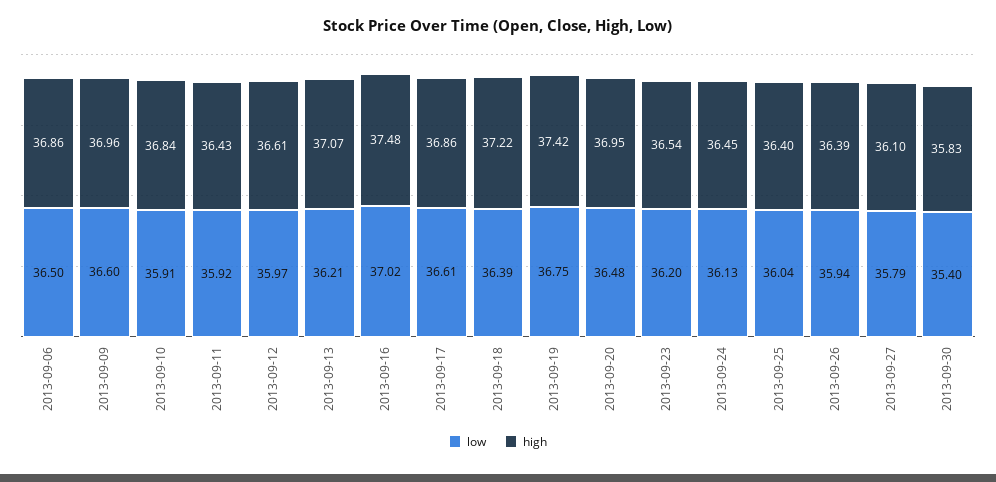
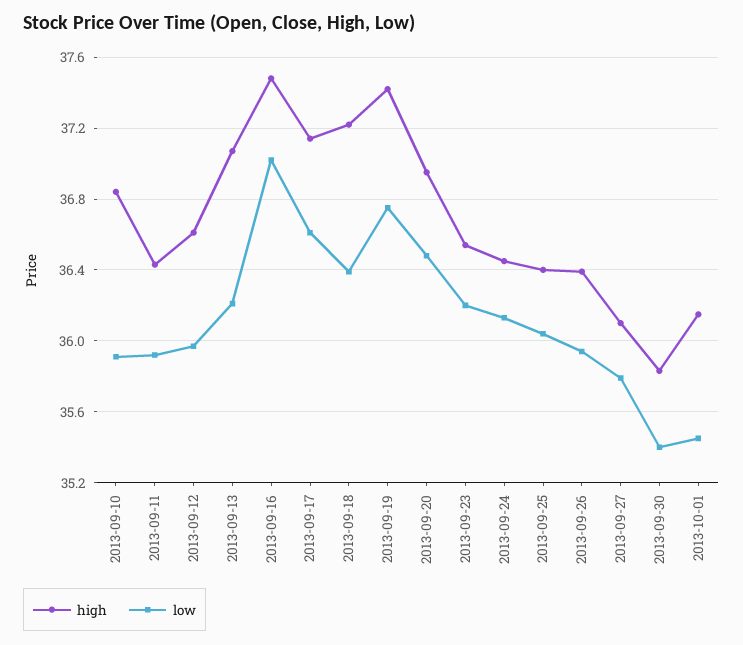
low, 2013-09-06: 36.5 -> none
high, 2013-09-06: 36.86 -> none
low, 2013-09-09: 36.6 -> none
high, 2013-09-09: 36.96 -> none
high, 2013-09-17: 36.86 -> 37.15
high, 2013-10-01: none -> 36.15
low, 2013-10-01: none -> 35.45

